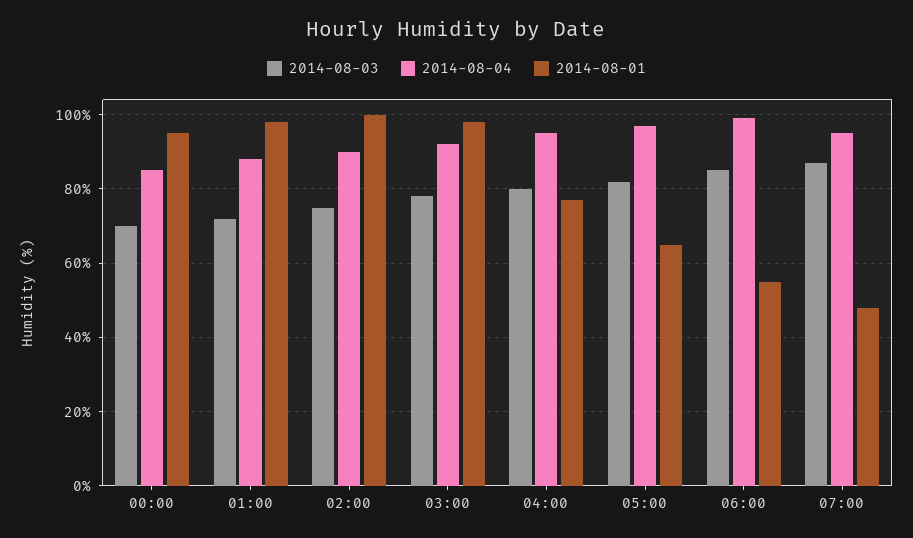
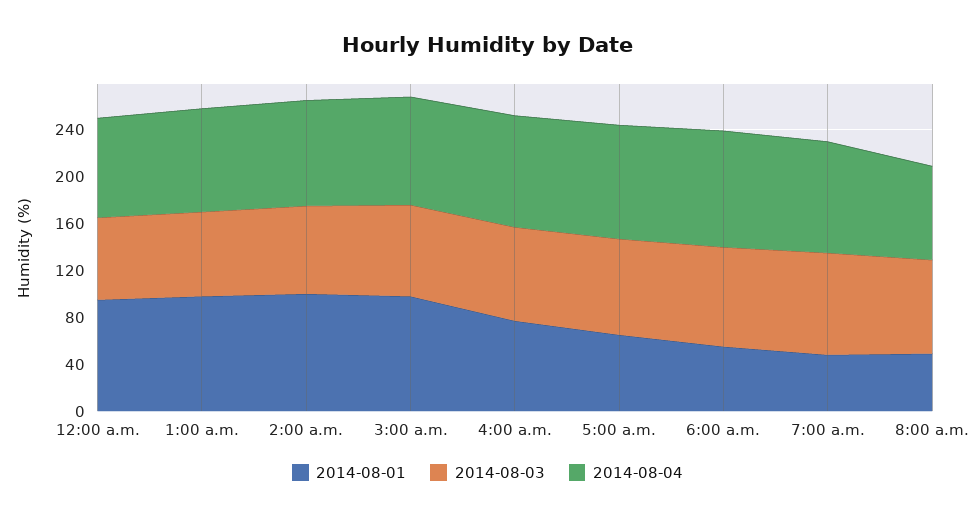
2014-08-01, 8:00 a.m.: none -> 50
2014-08-03, 8:00 a.m.: none -> 80
2014-08-04, 8:00 a.m.: none -> 80

